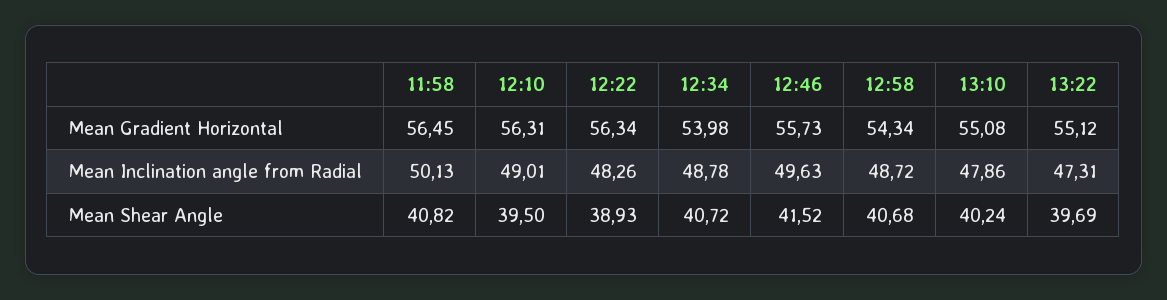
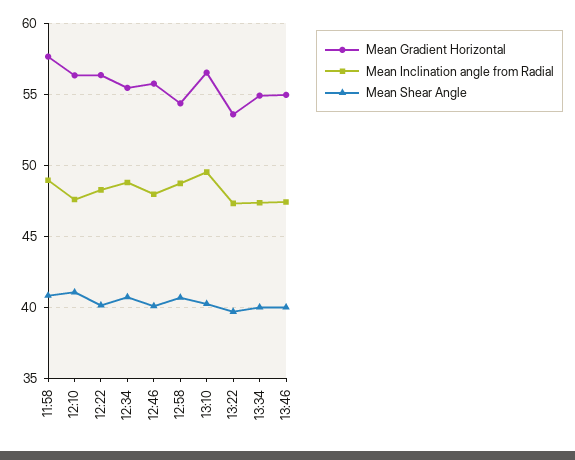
Mean Gradient Horizontal, 11:58: 56.45 -> 57.5
Mean Gradient Horizontal, 12:34: 53.98 -> 55.5
Mean Gradient Horizontal, 13:10: 55.08 -> 56.5
Mean Gradient Horizontal, 13:22: 55.12 -> 53.5
Mean Inclination angle from Radial, 11:58: 50.13 -> 49
Mean Inclination angle from Radial, 12:10: 49.01 -> 47.5
Mean Inclination angle from Radial, 12:46: 49.63 -> 48
Mean Inclination angle from Radial, 13:10: 47.86 -> 49.5
Mean Shear Angle, 12:10: 39.5 -> 41
Mean Shear Angle, 12:22: 38.93 -> 40
Mean Shear Angle, 12:46: 41.52 -> 40
Mean Gradient Horizontal, 13:34: none -> 55
Mean Inclination angle from Radial, 13:34: none -> 47.5
Mean Shear Angle, 13:34: none -> 40
Mean Gradient Horizontal, 13:46: none -> 55
Mean Inclination angle from Radial, 13:46: none -> 47.5
Mean Shear Angle, 13:46: none -> 40

